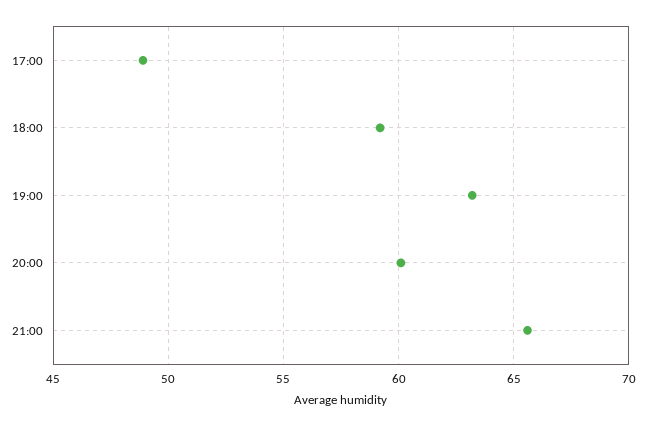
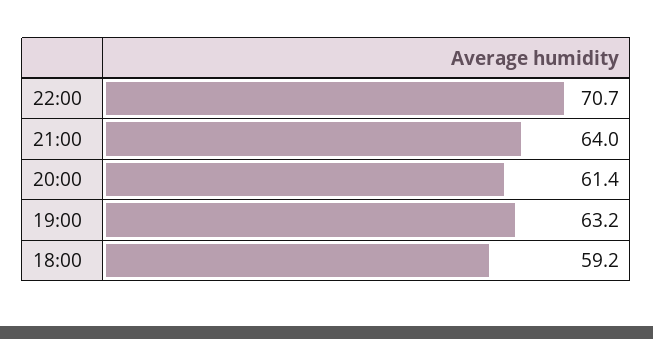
17:00: 49 -> none
20:00: 60 -> 61.4
21:00: 65.5 -> 64
22:00: none -> 70.7

